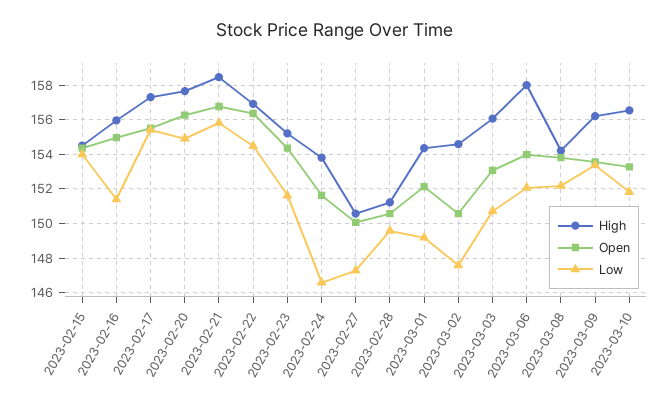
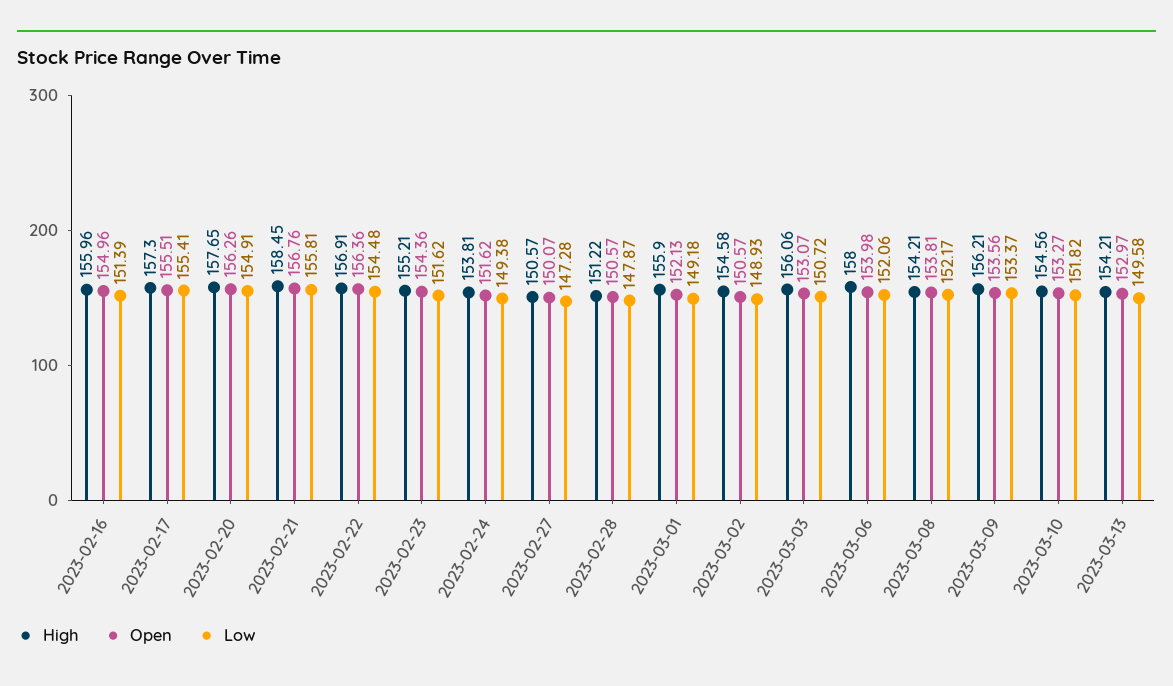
High, 2023-02-15: 154.5 -> none
Open, 2023-02-15: 154.5 -> none
Low, 2023-02-15: 154 -> none
Low, 2023-02-24: 146.5 -> 149.38
Low, 2023-02-28: 149.5 -> 147.87
High, 2023-03-01: 154.5 -> 155.9
Low, 2023-03-02: 147.5 -> 148.93
High, 2023-03-10: 156.5 -> 154.56
High, 2023-03-13: none -> 154.21
Open, 2023-03-13: none -> 152.97
Low, 2023-03-13: none -> 149.58

